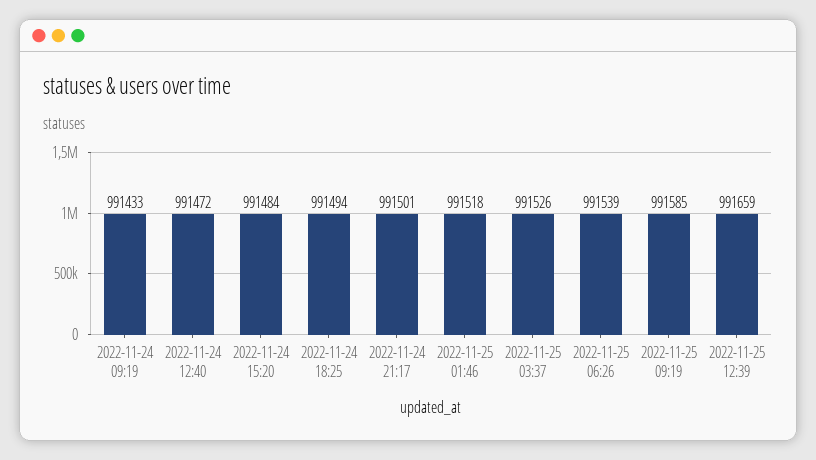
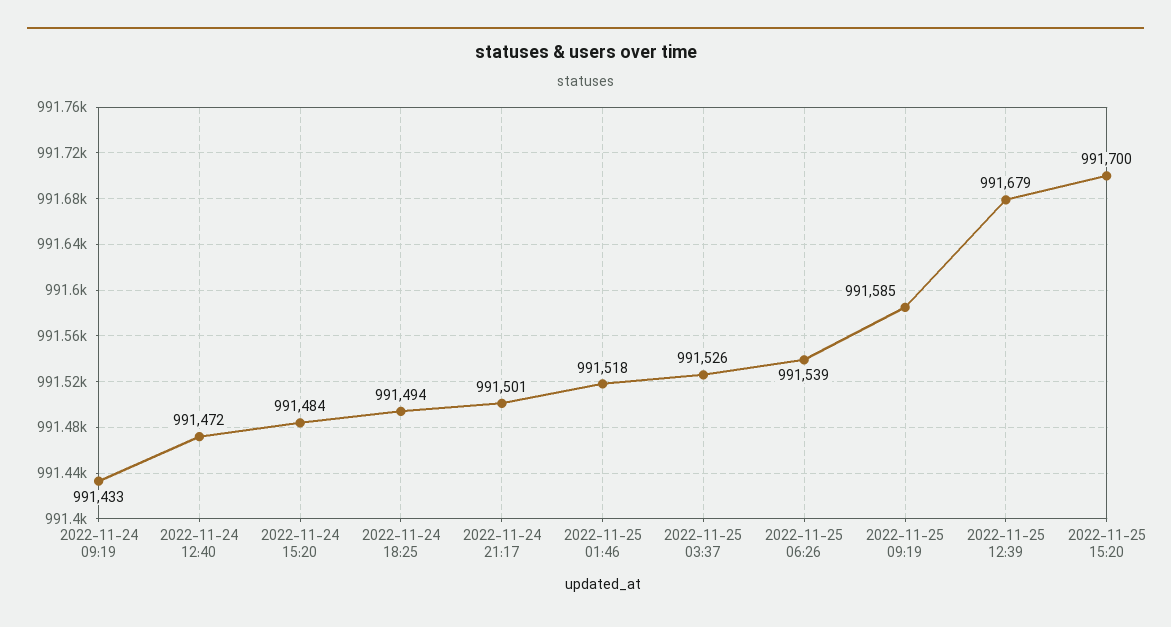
2022-11-25 12:39: 991659 -> 991679
2022-11-25 15:20: none -> 991700

